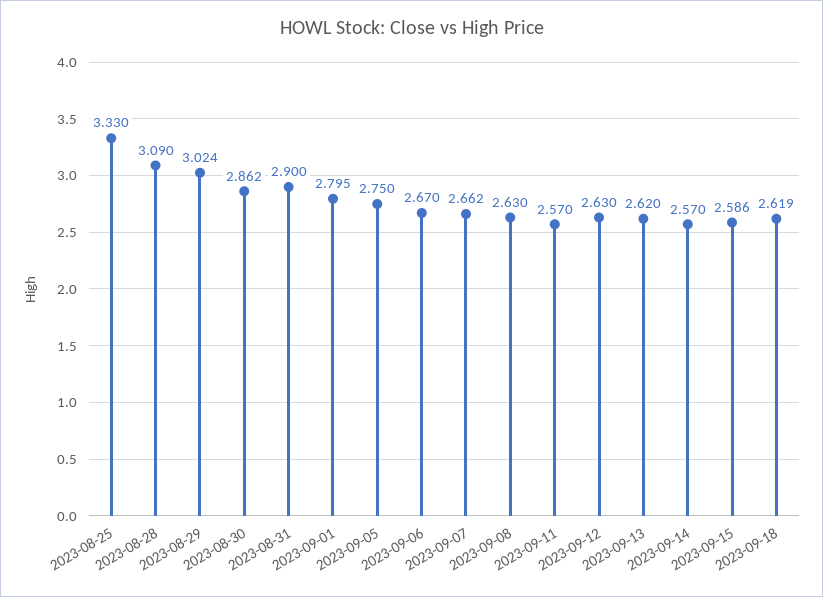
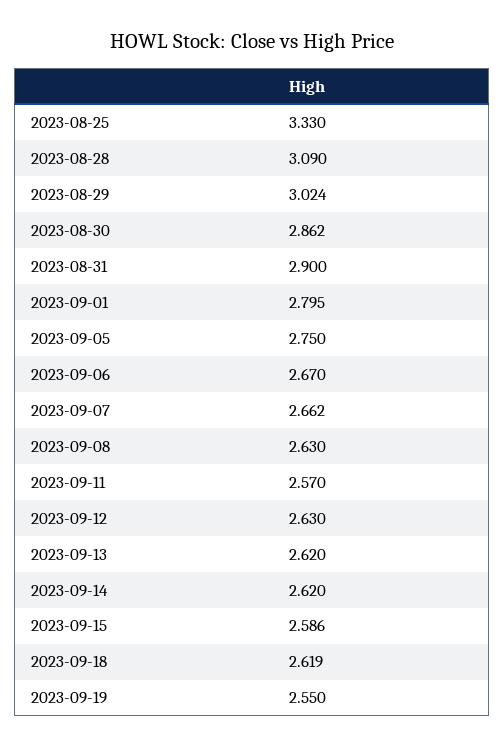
2023-09-14: 2.57 -> 2.62
2023-09-19: none -> 2.55

